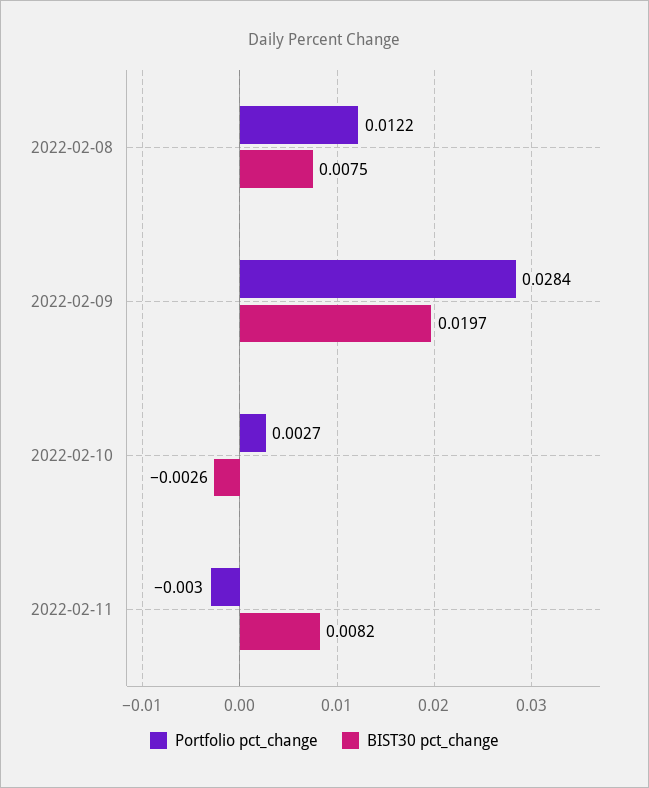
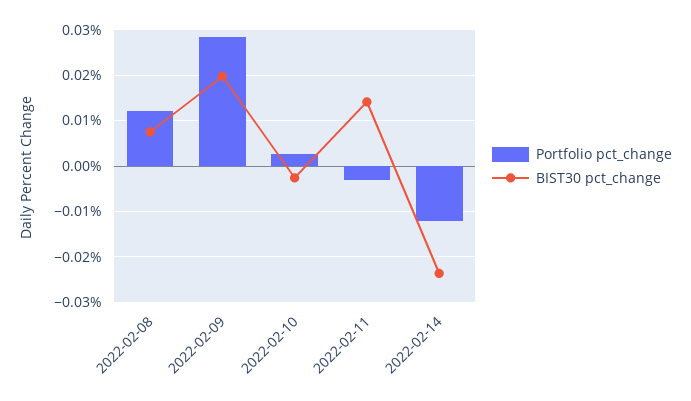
BIST30 pct_change, 2022-02-11: 0.0082 -> 0.014
Portfolio pct_change, 2022-02-14: none -> -0.012
BIST30 pct_change, 2022-02-14: none -> -0.024

